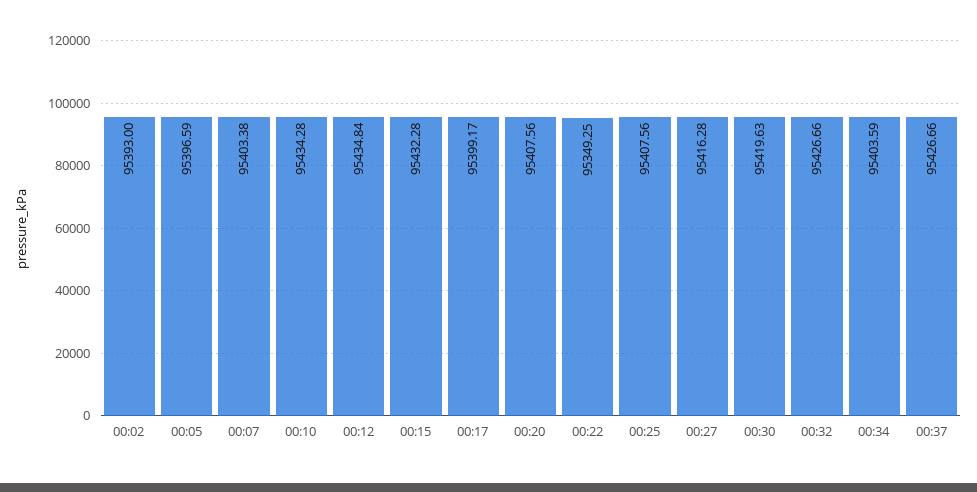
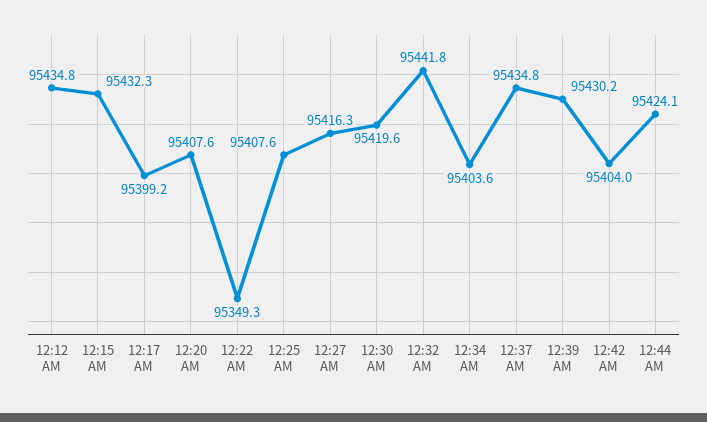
00:02: 95393 -> none
00:05: 95396.59 -> none
00:07: 95403.38 -> none
00:10: 95434.28 -> none
00:32: 95426.66 -> 95441.8
00:37: 95426.66 -> 95434.8
12:39 AM: none -> 95430.2
12:42 AM: none -> 95404
12:44 AM: none -> 95424.1

